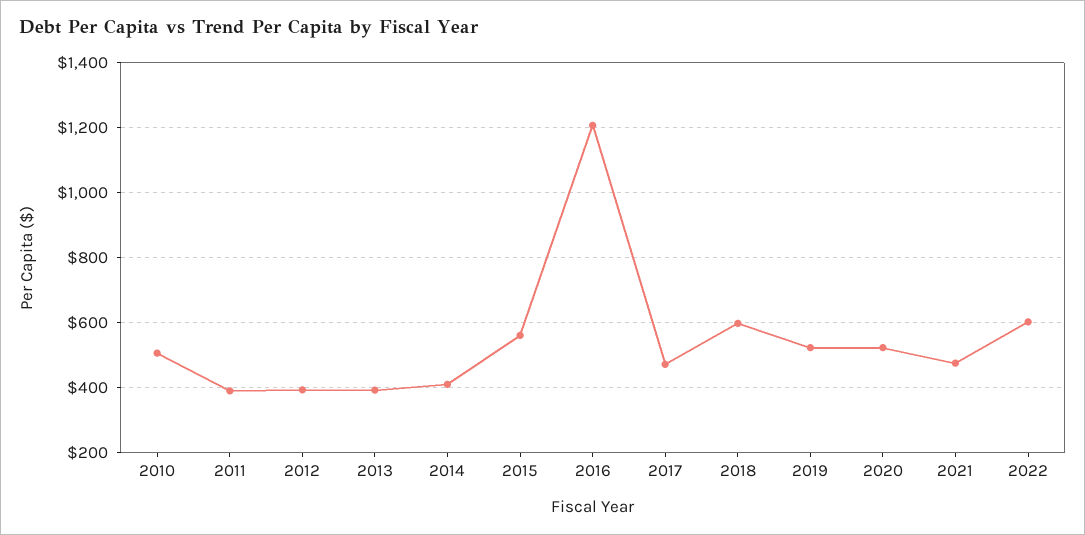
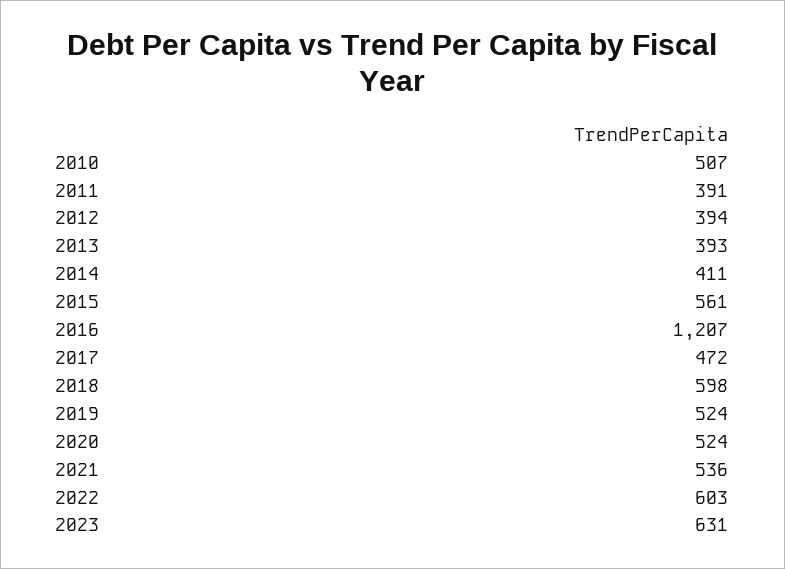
2021: 480 -> 536
2023: none -> 631

